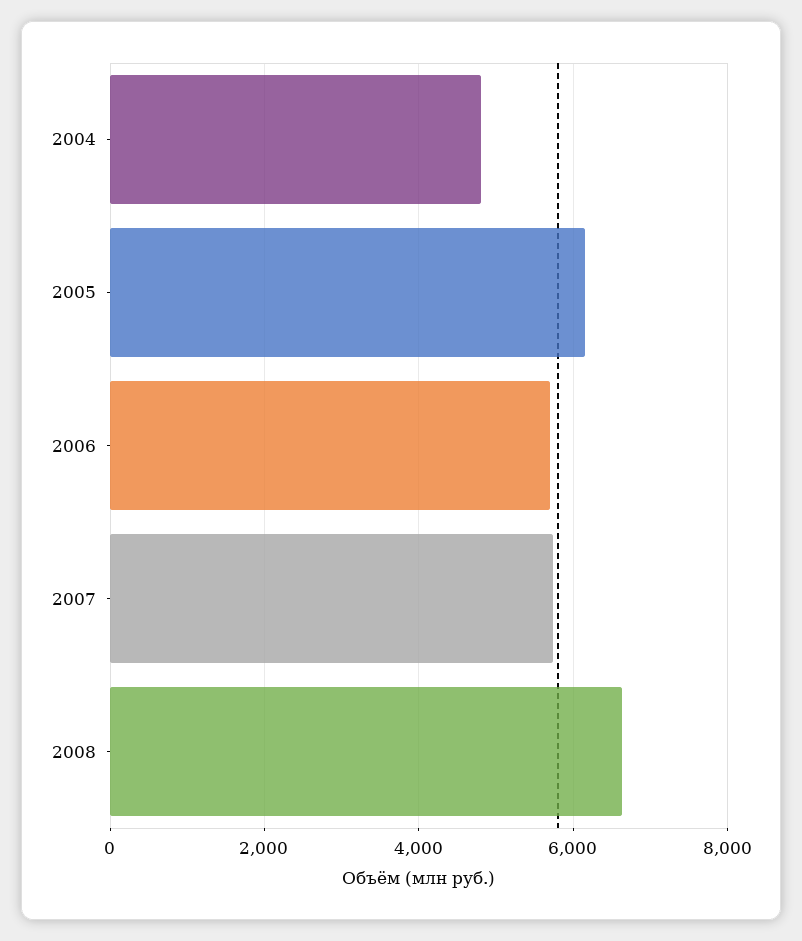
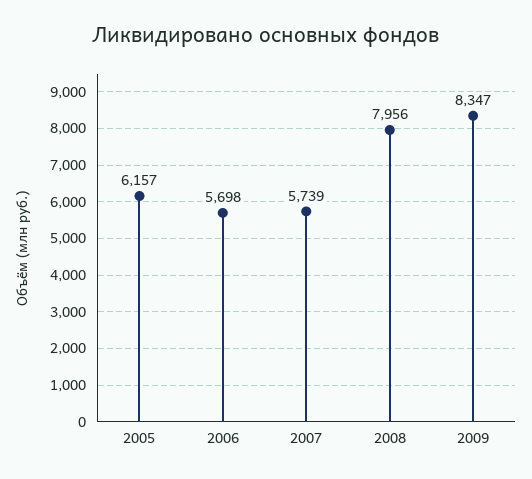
2004: 4800 -> none
2008: 6600 -> 7956
2009: none -> 8347

